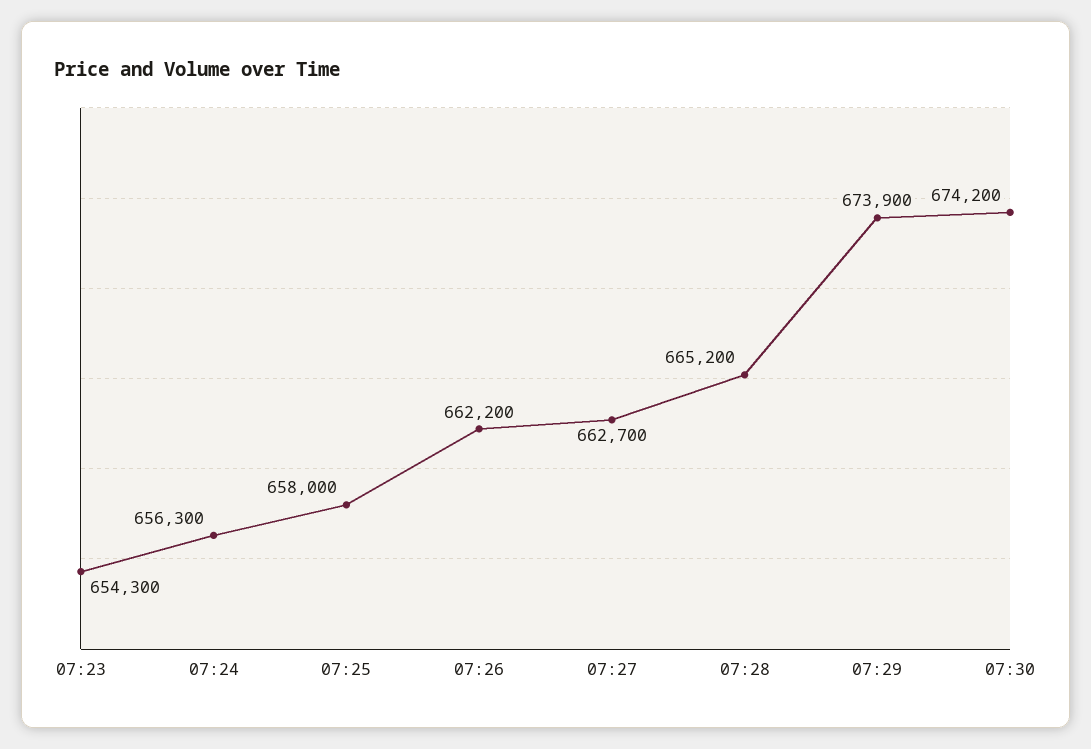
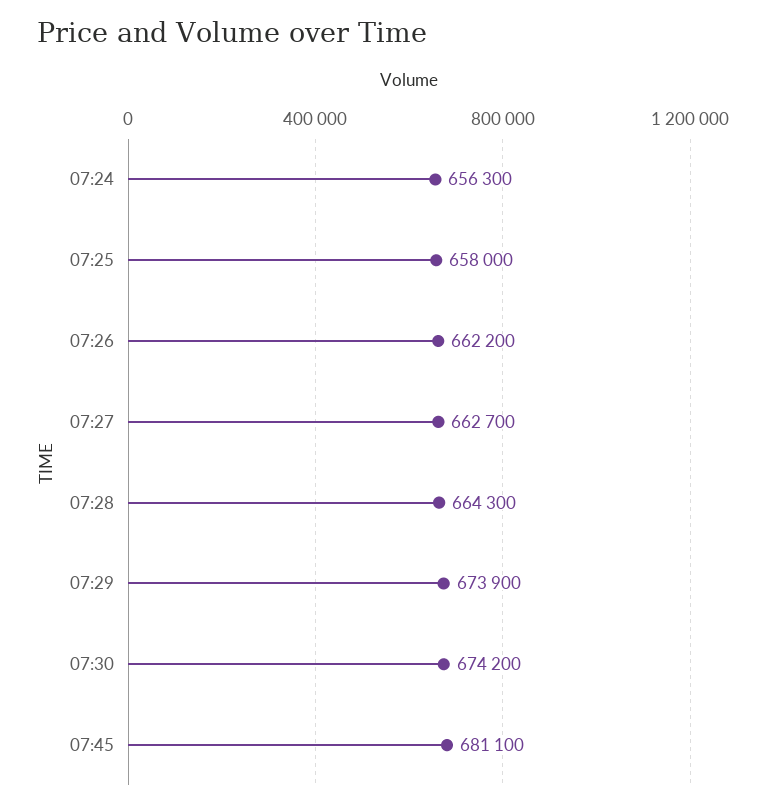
07:23: 654300 -> none
07:28: 665200 -> 664300
07:45: none -> 681100

